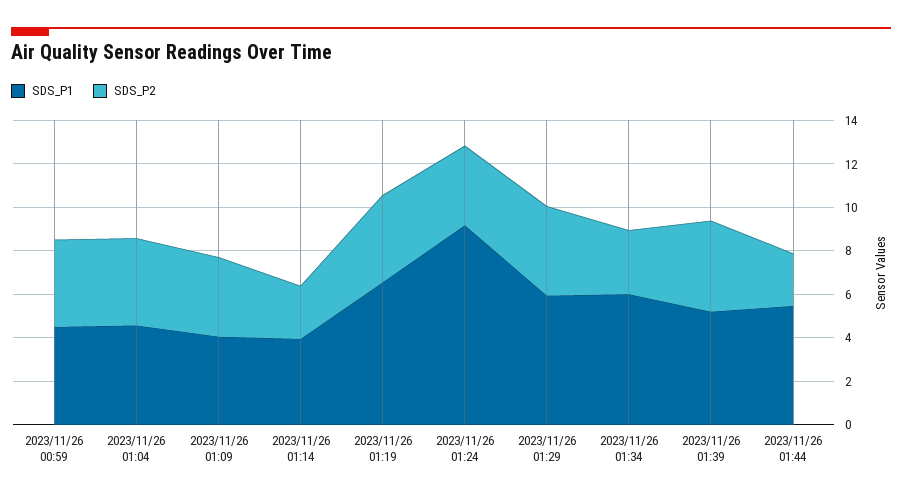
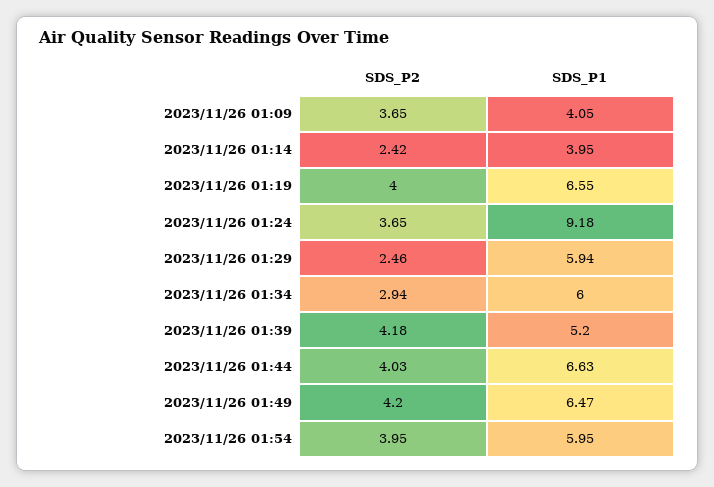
SDS_P1, 2023/11/26 00:59: 4.5 -> none
SDS_P2, 2023/11/26 00:59: 4 -> none
SDS_P1, 2023/11/26 01:04: 4.5 -> none
SDS_P2, 2023/11/26 01:04: 4 -> none
SDS_P2, 2023/11/26 01:29: 4 -> 2.46
SDS_P1, 2023/11/26 01:44: 5.5 -> 6.63
SDS_P2, 2023/11/26 01:44: 2.5 -> 4.03
SDS_P2, 2023/11/26 01:49: none -> 4.2
SDS_P1, 2023/11/26 01:49: none -> 6.47
SDS_P2, 2023/11/26 01:54: none -> 3.95
SDS_P1, 2023/11/26 01:54: none -> 5.95

